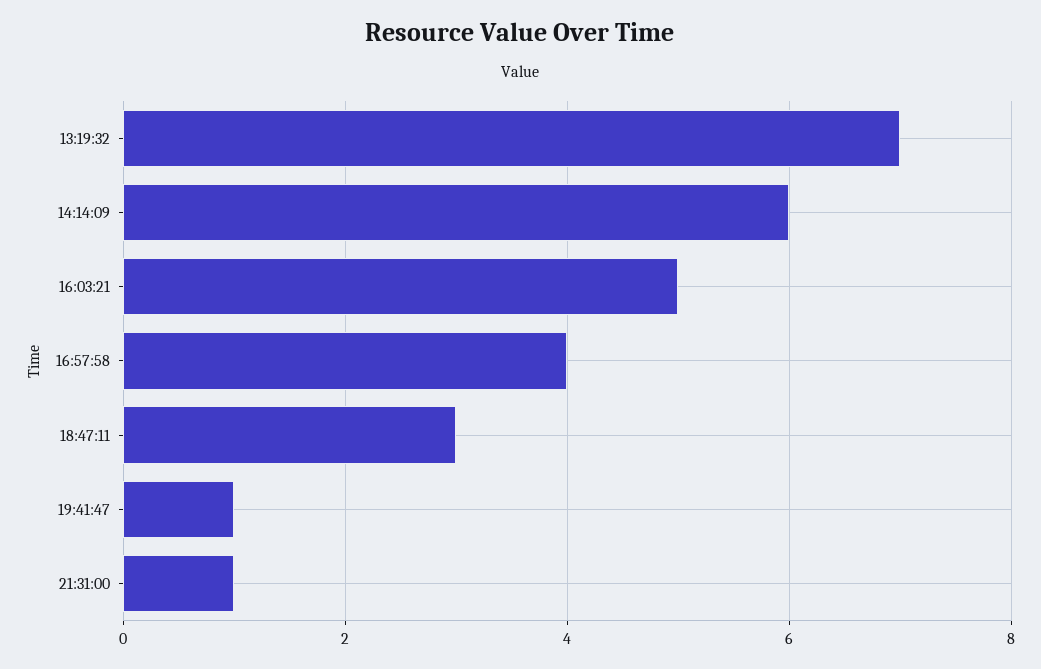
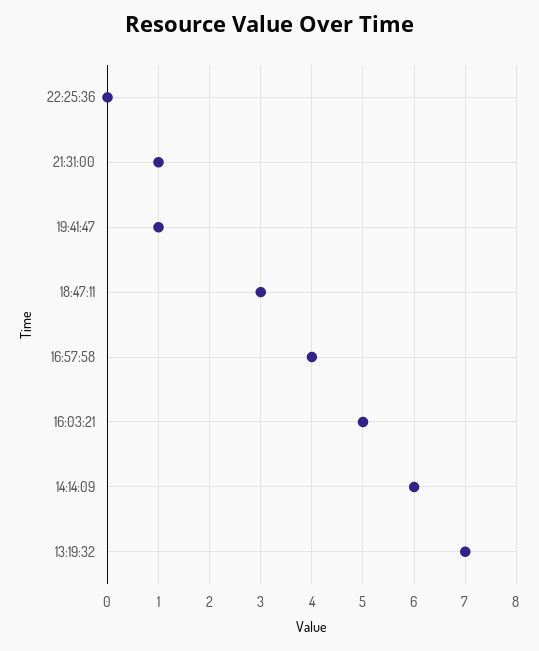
22:25:36: none -> 0

